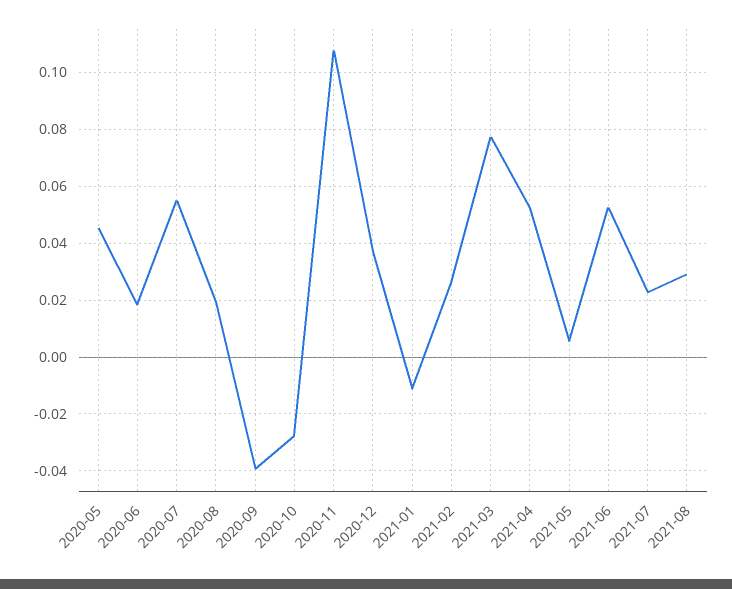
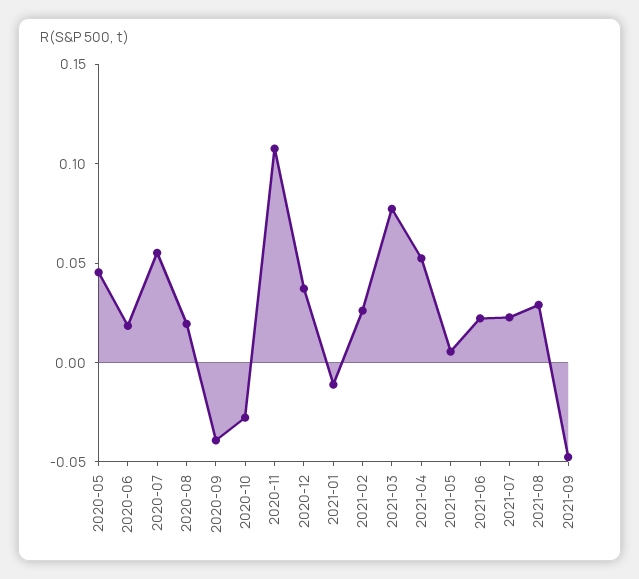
2021-06: 0.0525 -> 0.02
2021-09: none -> -0.05

